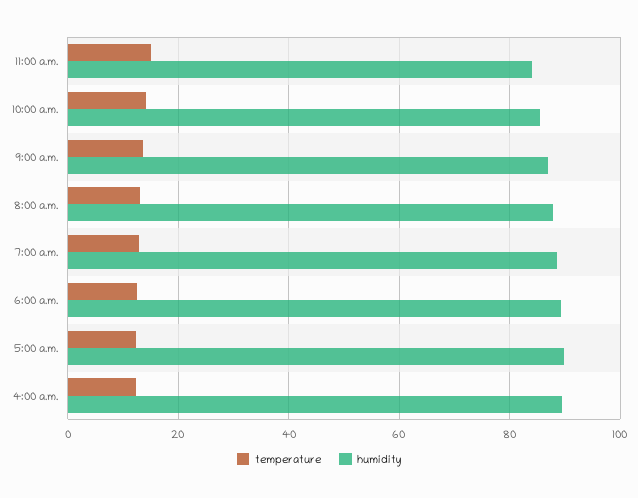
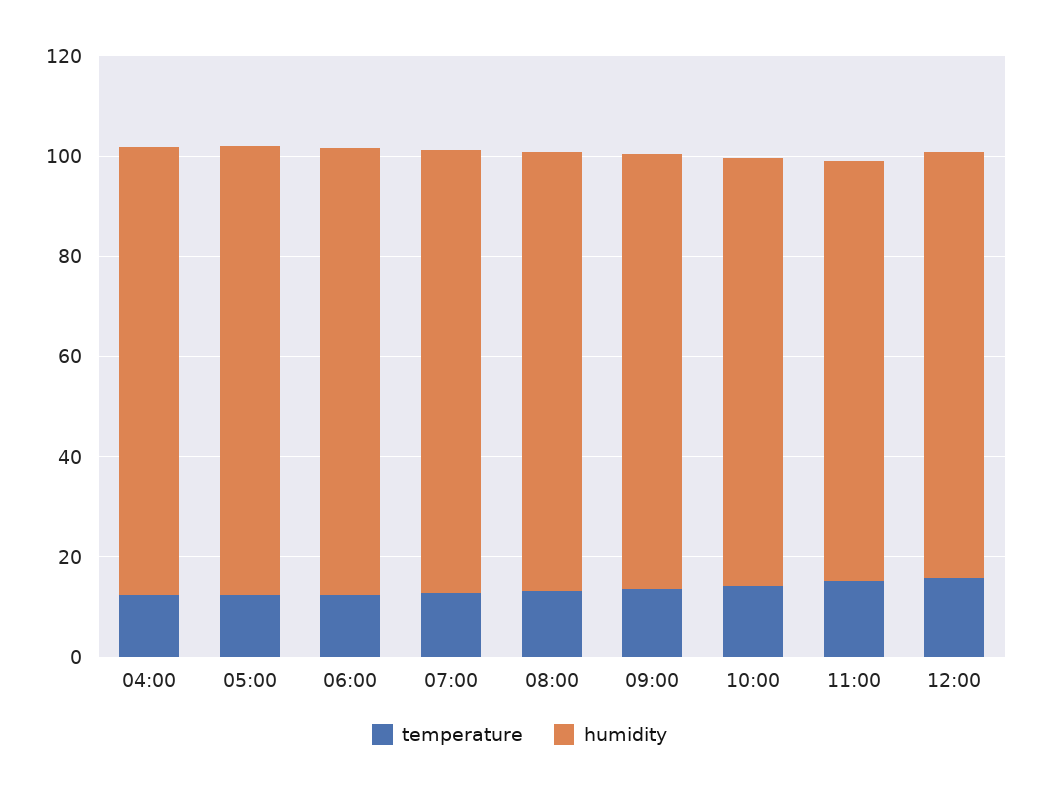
temperature, 12:00: none -> 15
humidity, 12:00: none -> 85

